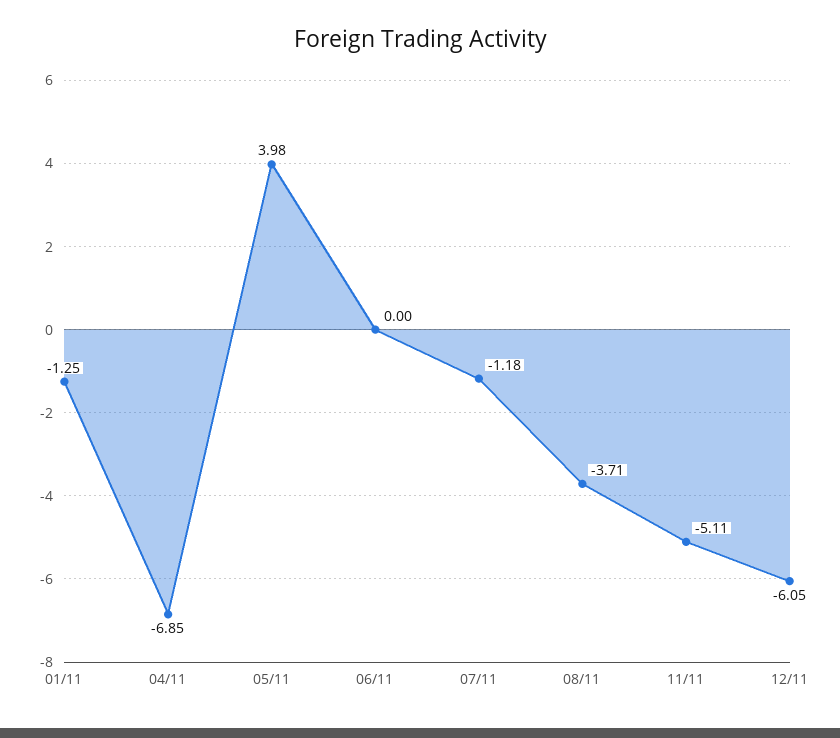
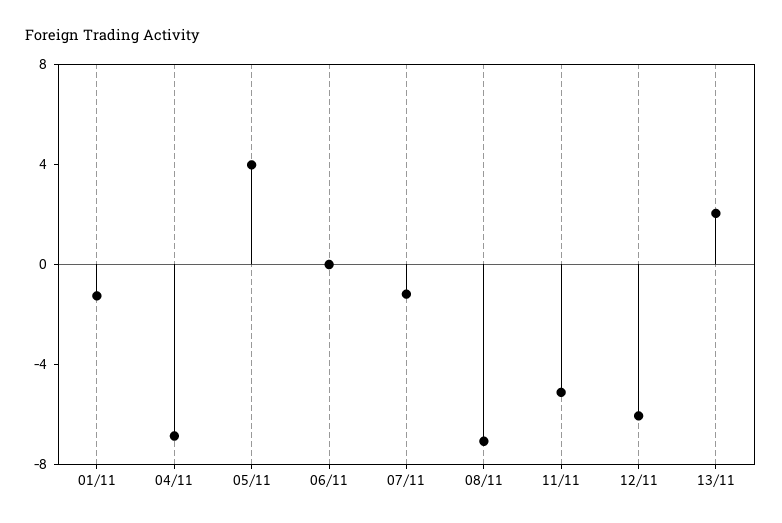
08/11: -3.71 -> -7
13/11: none -> 2

